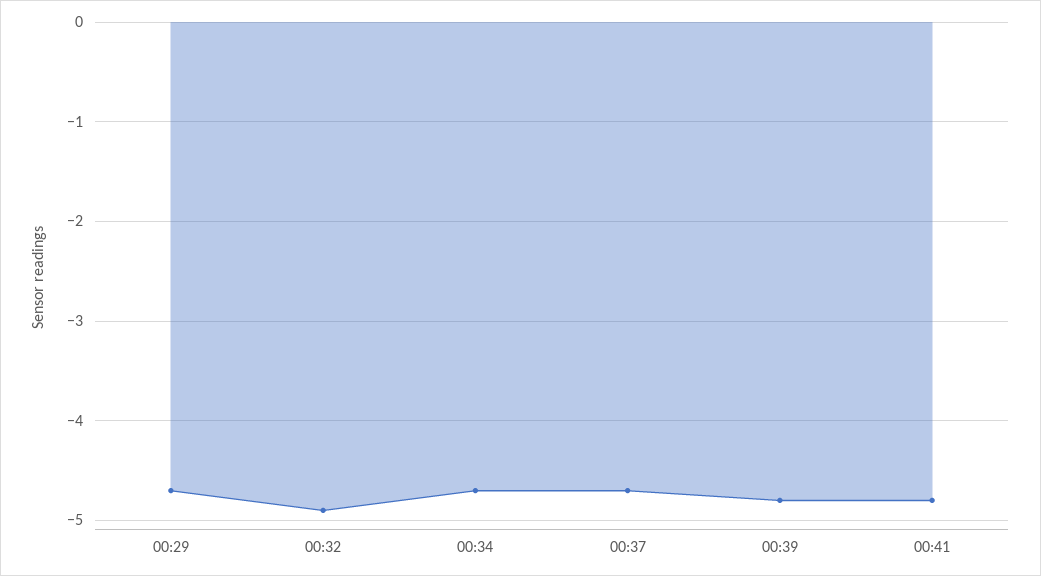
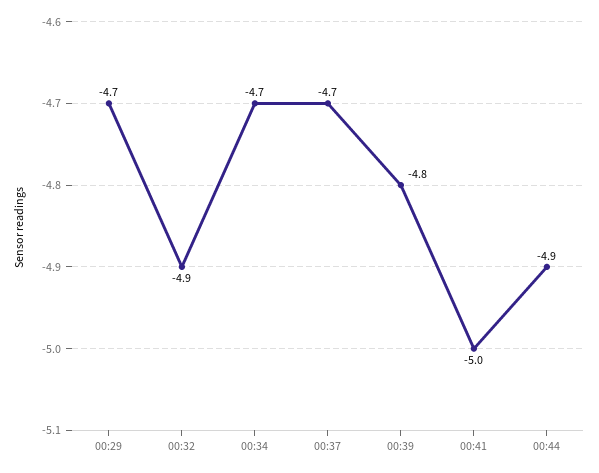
00:41: -4.8 -> -5
00:44: none -> -4.9

